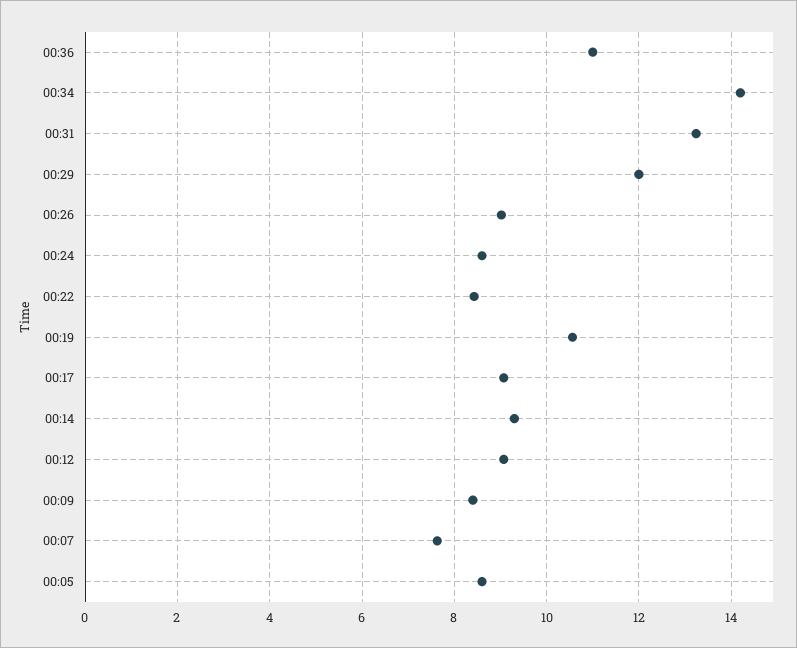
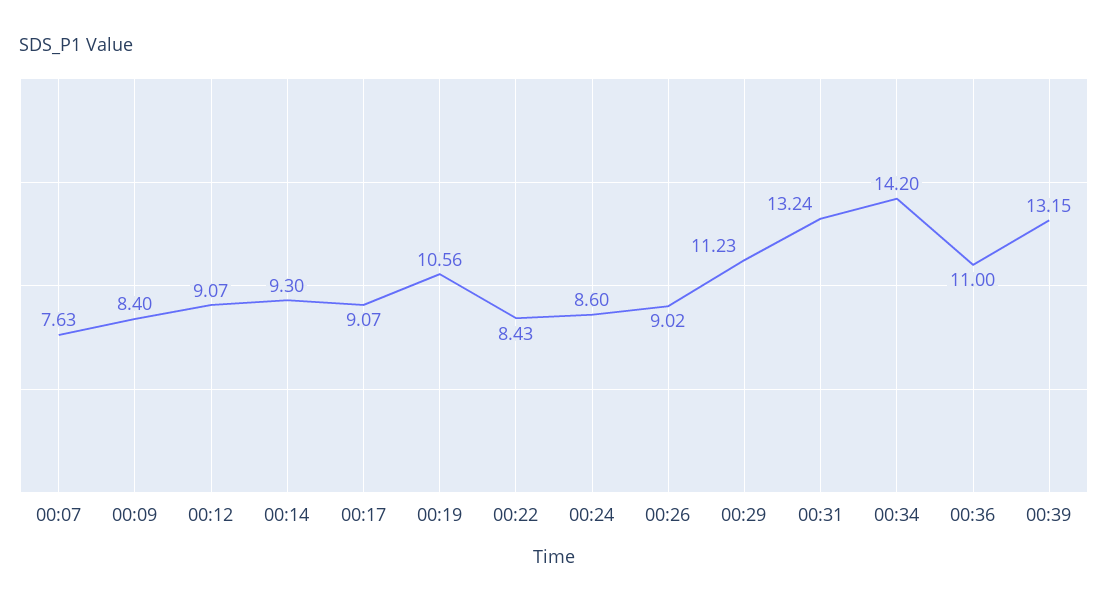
00:29: 12 -> 11.23
00:05: 8.6 -> none
00:39: none -> 13.15

